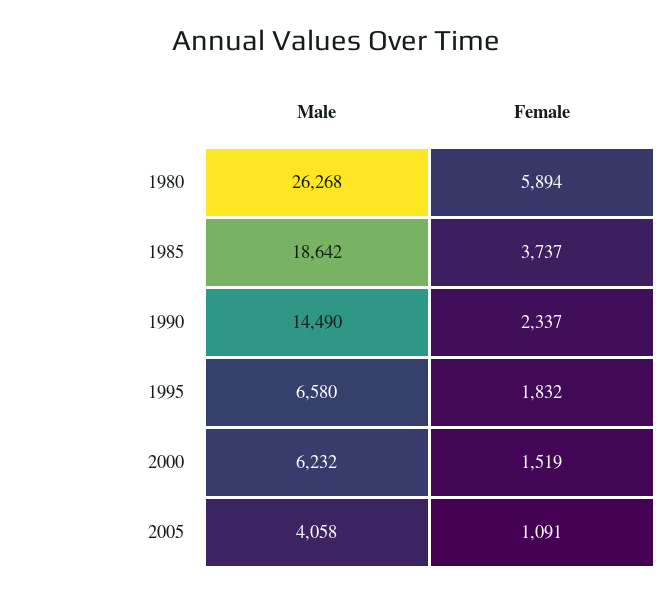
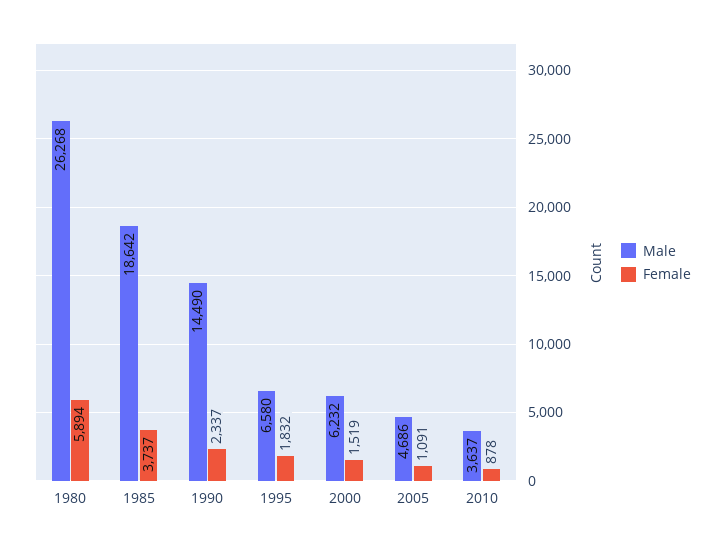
Male, 2005: 4058 -> 4686
Male, 2010: none -> 3637
Female, 2010: none -> 878

